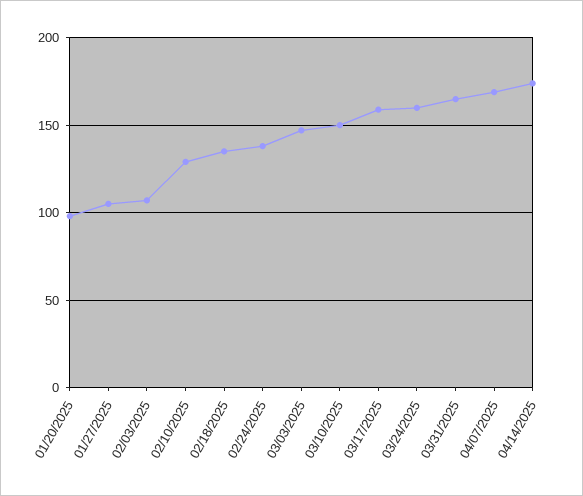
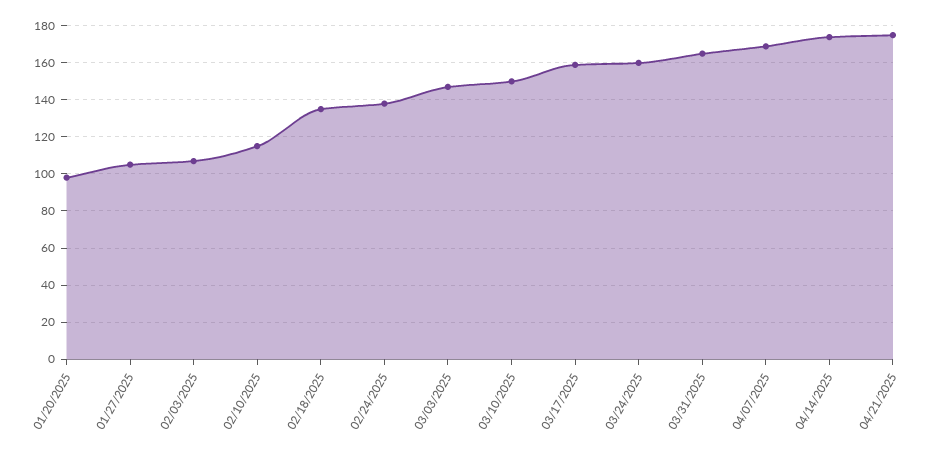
02/10/2025: 130 -> 115
04/21/2025: none -> 175

